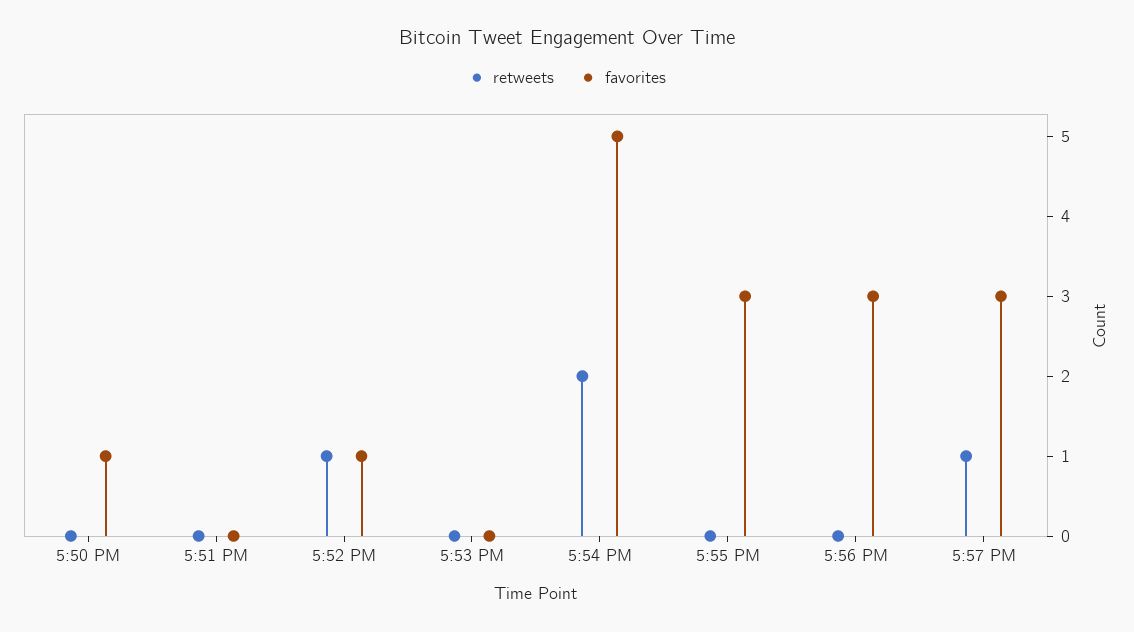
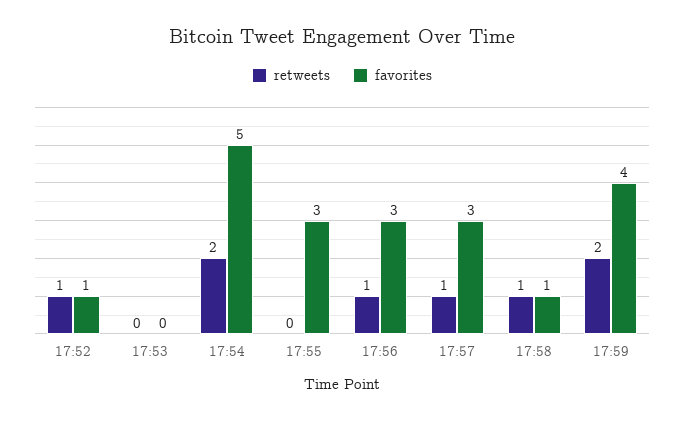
retweets, 5:50 PM: 0 -> none
favorites, 5:50 PM: 1 -> none
retweets, 5:51 PM: 0 -> none
favorites, 5:51 PM: 0 -> none
retweets, 5:56 PM: 0 -> 1
retweets, 17:58: none -> 1
favorites, 17:58: none -> 1
retweets, 17:59: none -> 2
favorites, 17:59: none -> 4

